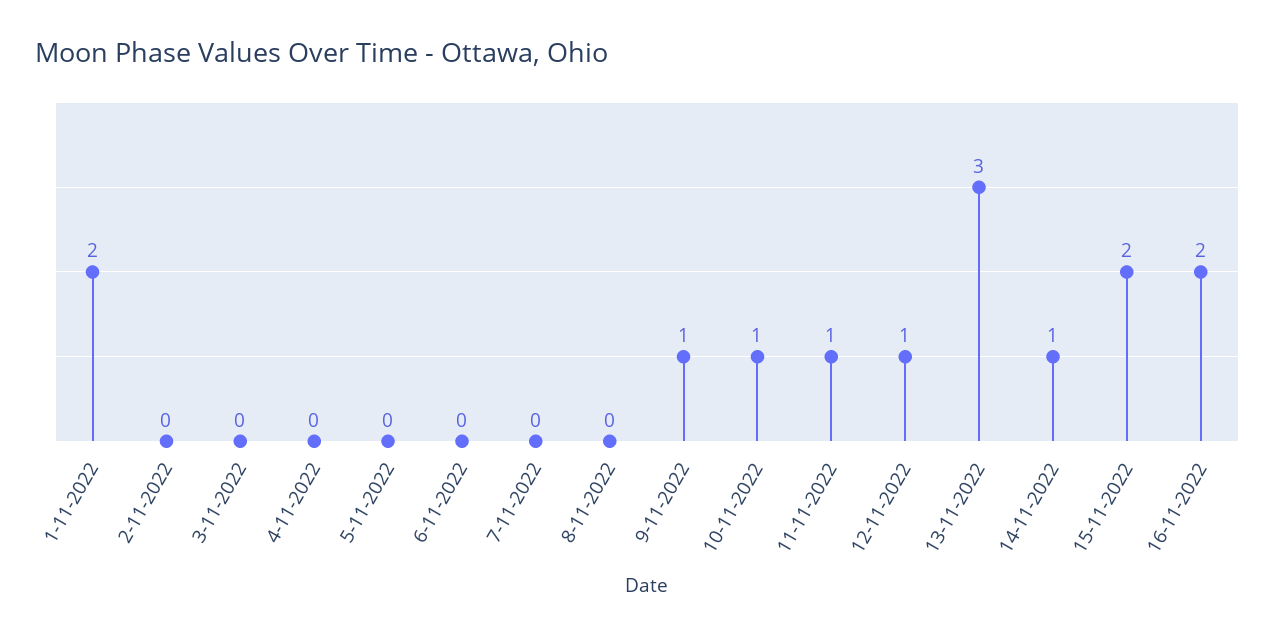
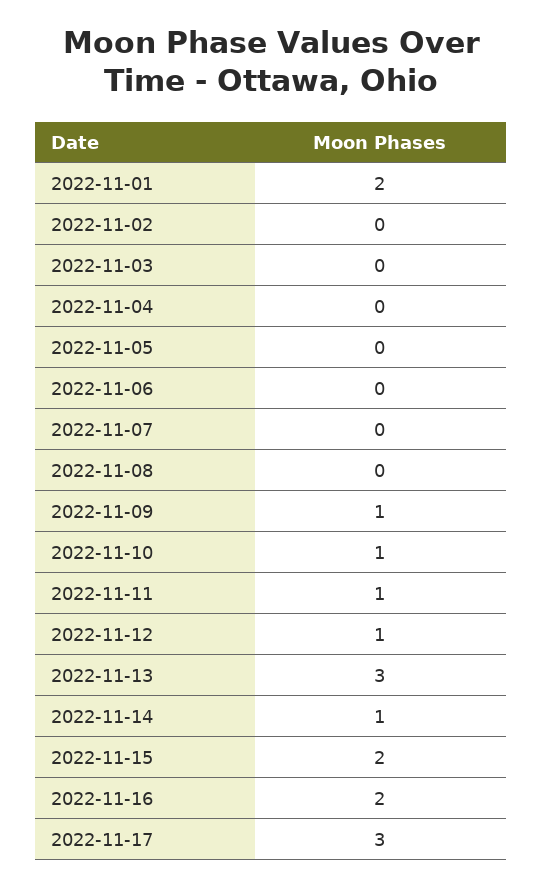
2022-11-17: none -> 3

